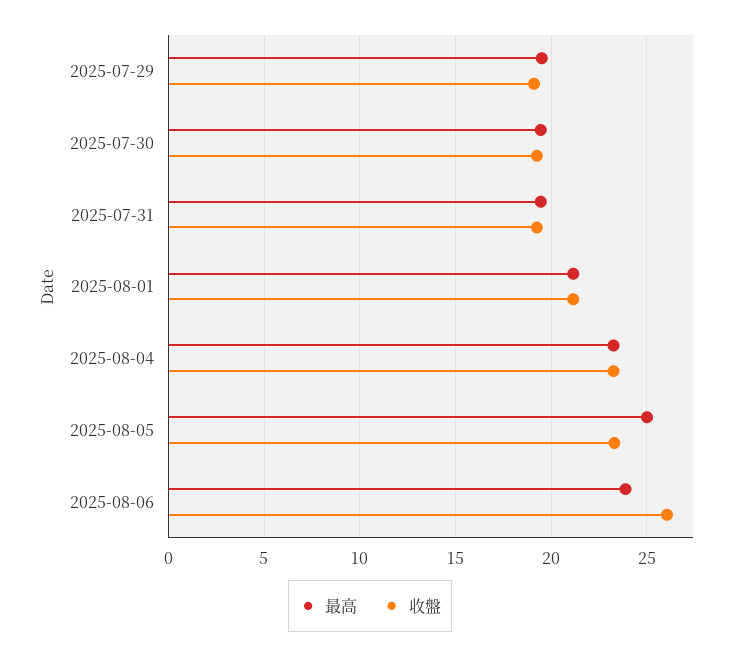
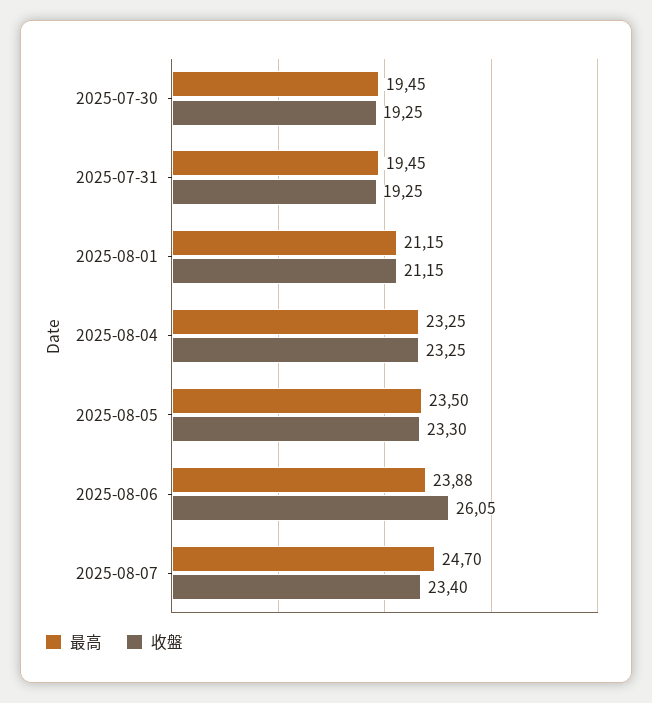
最高, 2025-07-29: 19.5 -> none
收盤, 2025-07-29: 19 -> none
最高, 2025-08-05: 25 -> 23.5
最高, 2025-08-07: none -> 24.7
收盤, 2025-08-07: none -> 23.4

